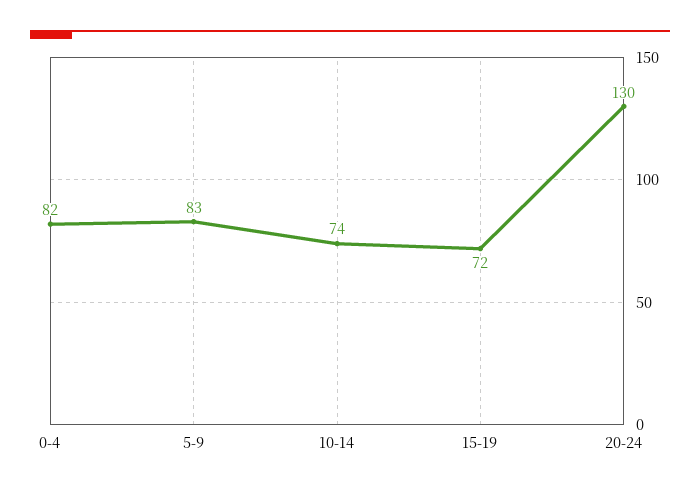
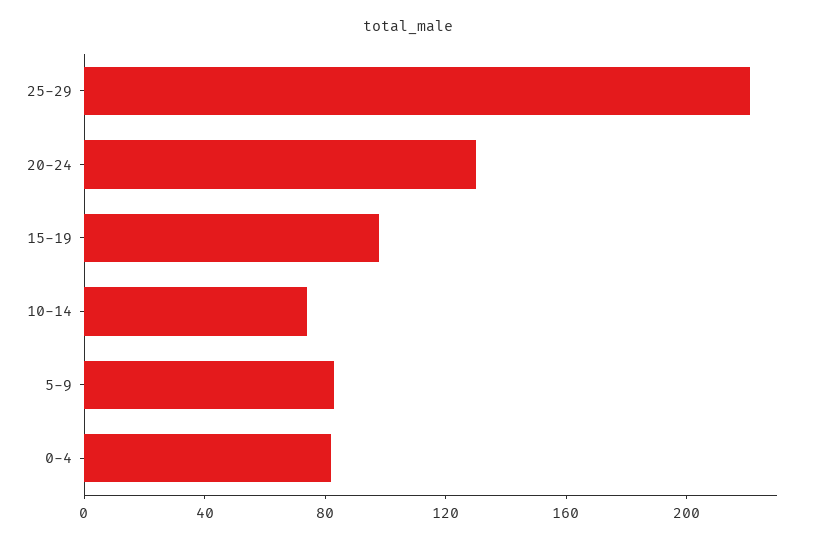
15-19: 72 -> 100
25-29: none -> 220

